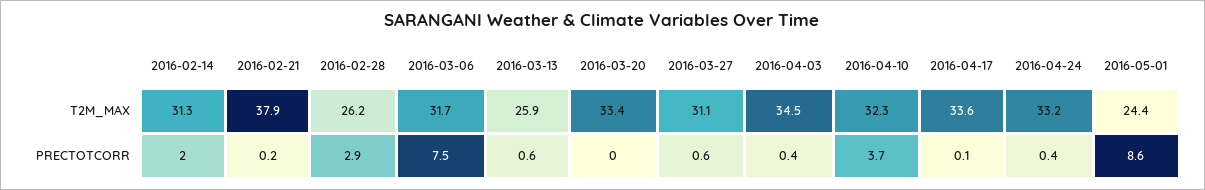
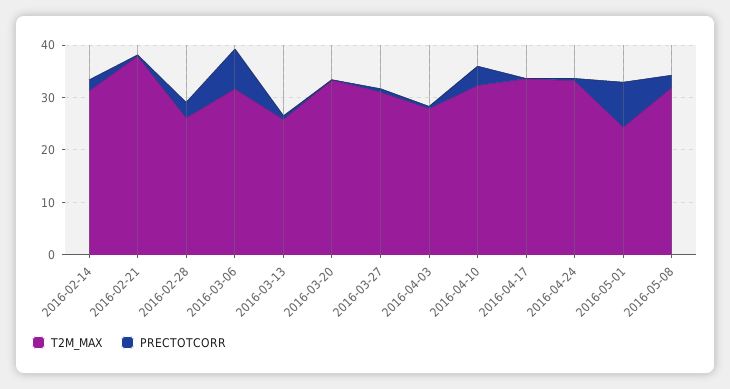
T2M_MAX, 2016-04-03: 34.5 -> 28
T2M_MAX, 2016-05-08: none -> 32
PRECTOTCORR, 2016-05-08: none -> 2

